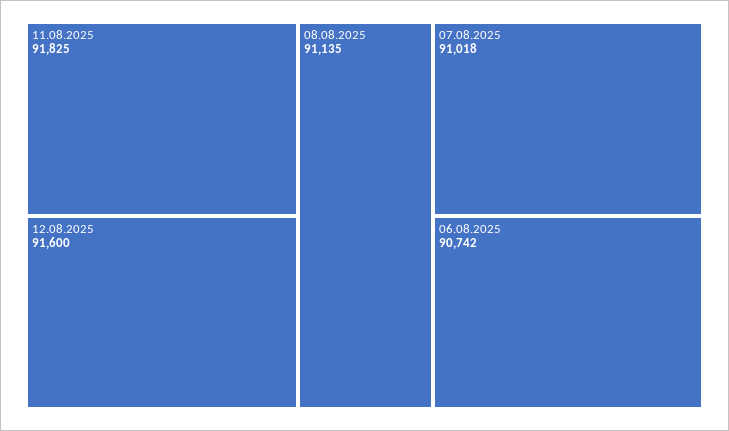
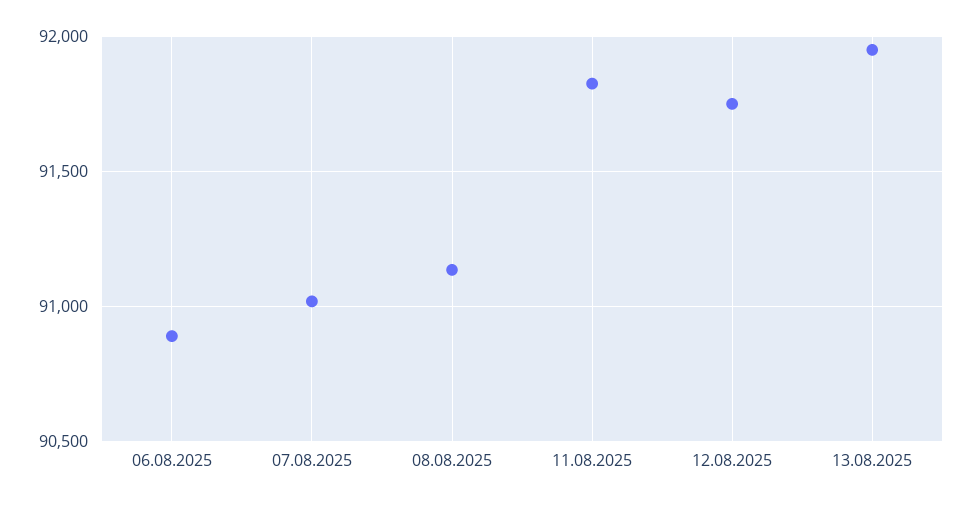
12.08.2025: 91600 -> 91750
06.08.2025: 90742 -> 90900
13.08.2025: none -> 91950

